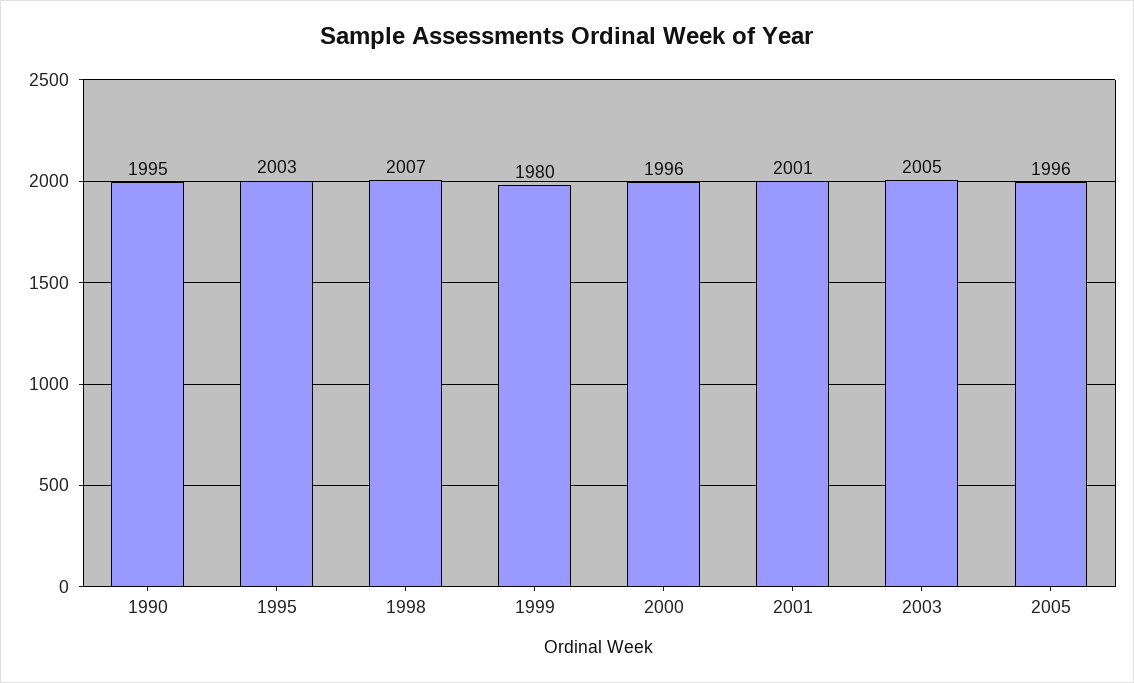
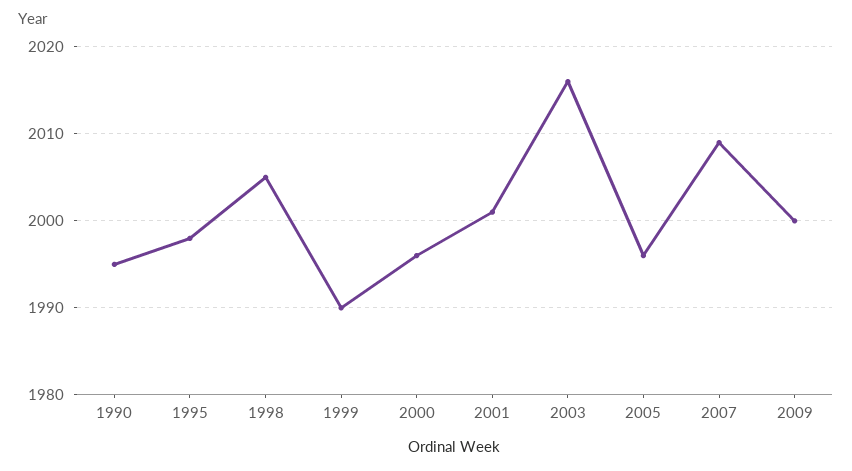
1995: 2003 -> 1998
1998: 2007 -> 2005
1999: 1980 -> 1990
2003: 2005 -> 2016
2007: none -> 2009
2009: none -> 2000

